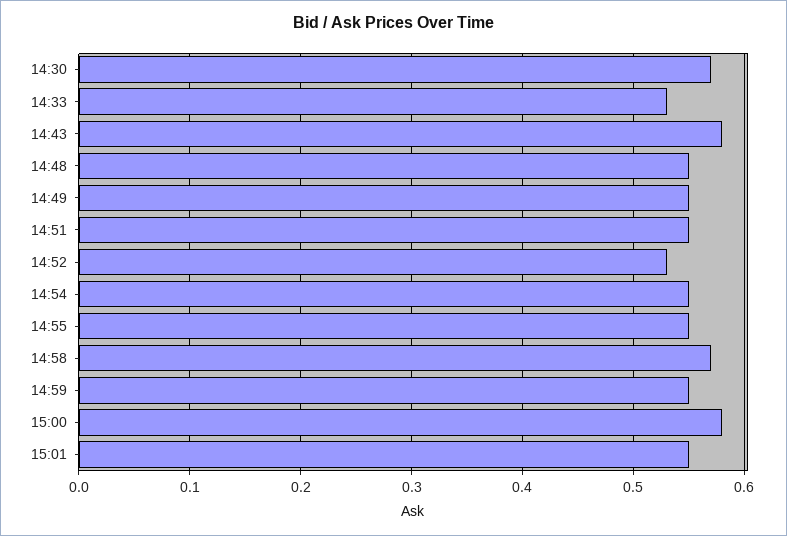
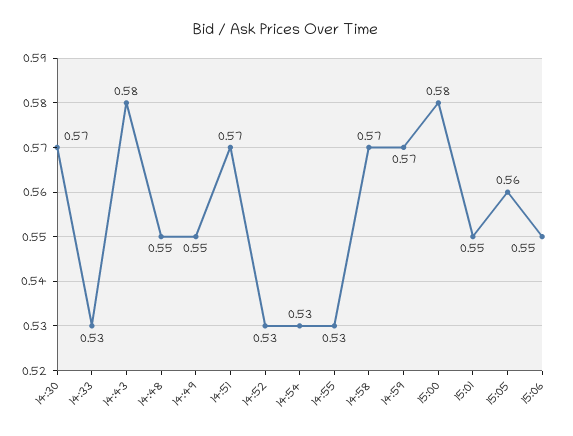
14:51: 0.55 -> 0.57
14:54: 0.55 -> 0.53
14:55: 0.55 -> 0.53
14:59: 0.55 -> 0.57
15:05: none -> 0.56
15:06: none -> 0.55

